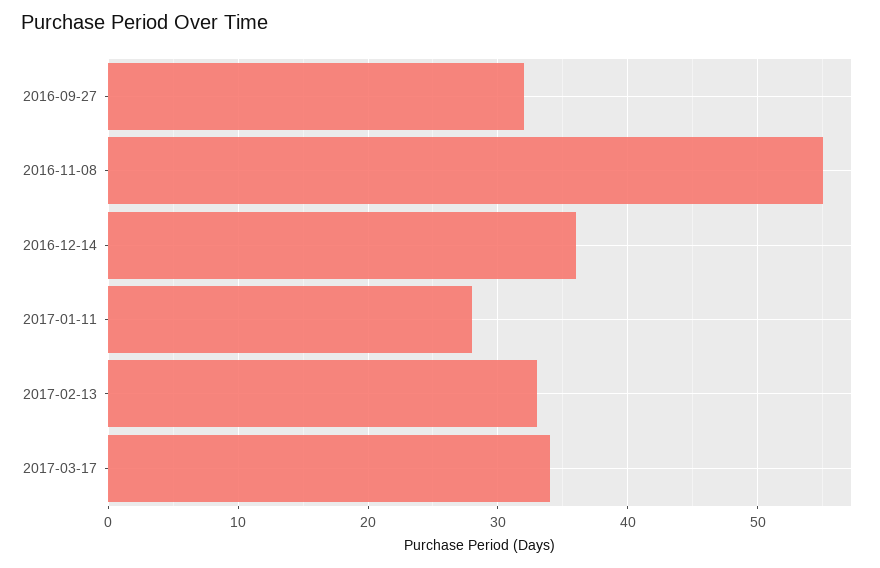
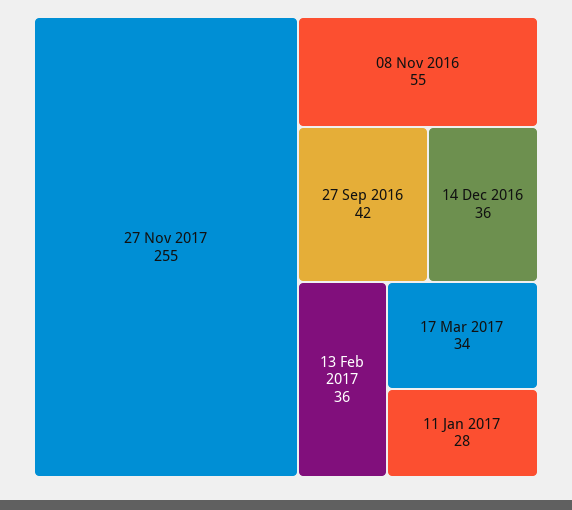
2016-09-27: 32 -> 42
2017-02-13: 33 -> 36
27 Nov 2017: none -> 255

